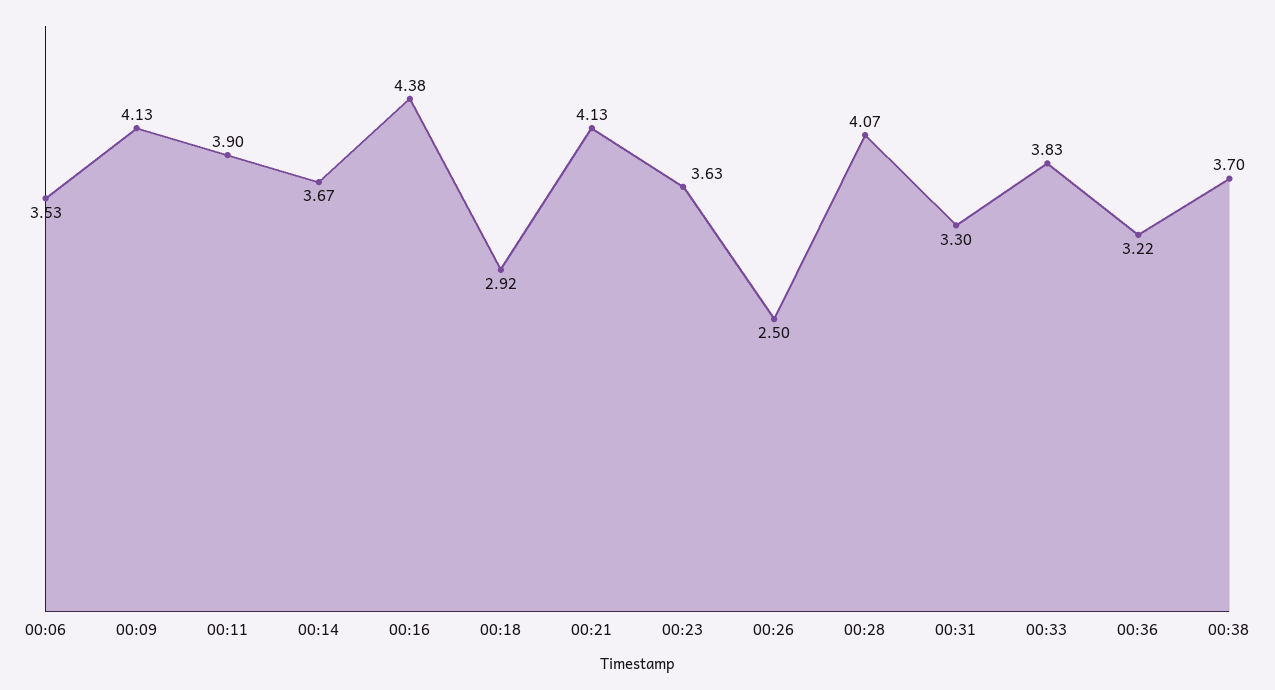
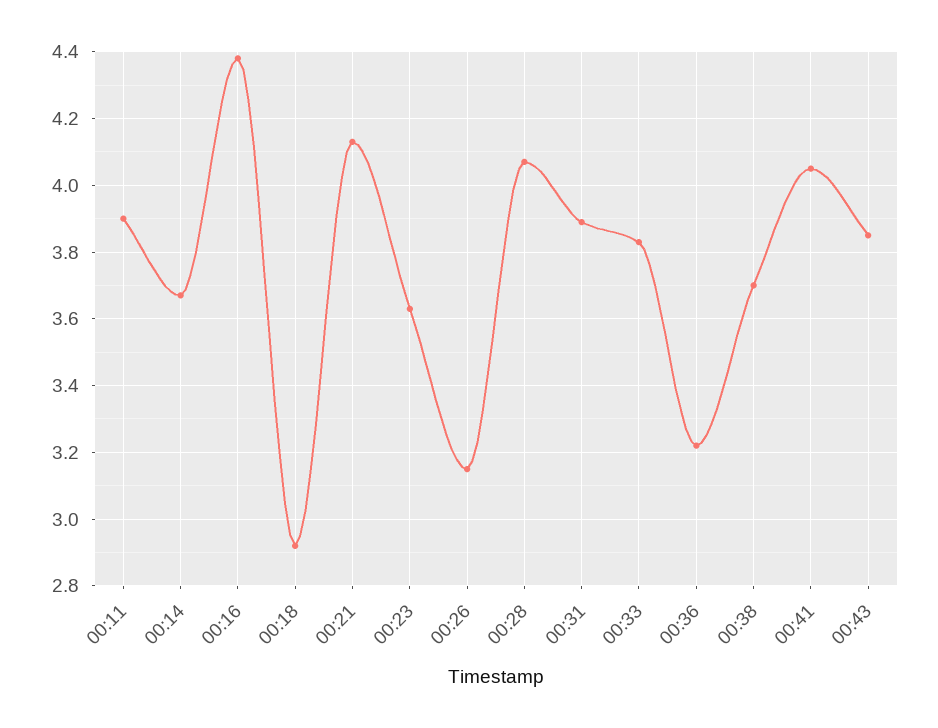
00:06: 3.53 -> none
00:09: 4.13 -> none
00:26: 2.5 -> 3.15
00:31: 3.3 -> 3.9
00:41: none -> 4.05
00:43: none -> 3.85

